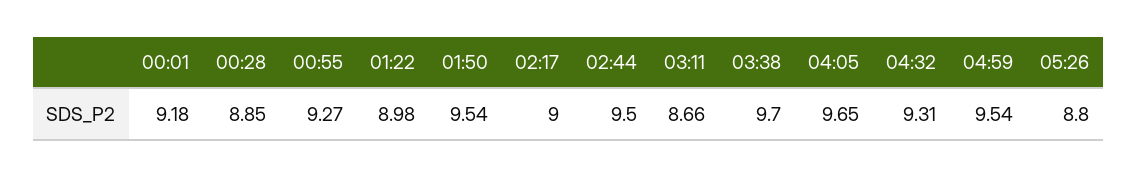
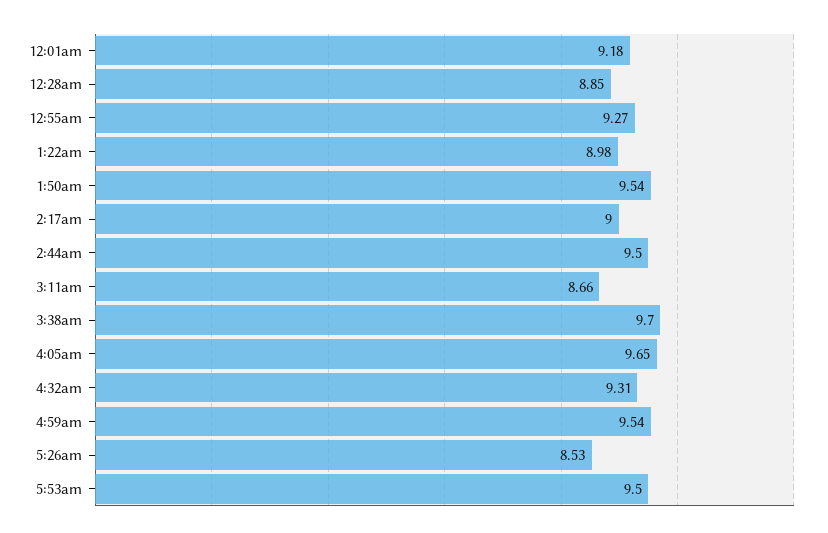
05:26: 8.8 -> 8.53
5:53am: none -> 9.5

